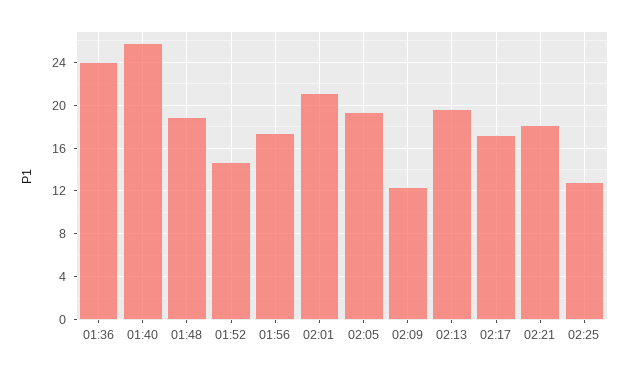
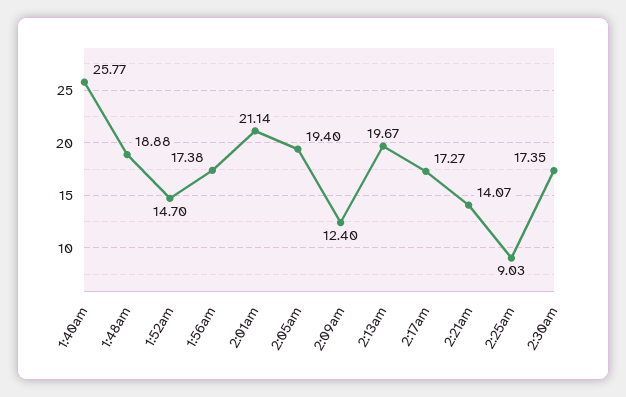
01:36: 24 -> none
02:21: 18 -> 14.07
02:25: 13 -> 9.03
2:30am: none -> 17.35

